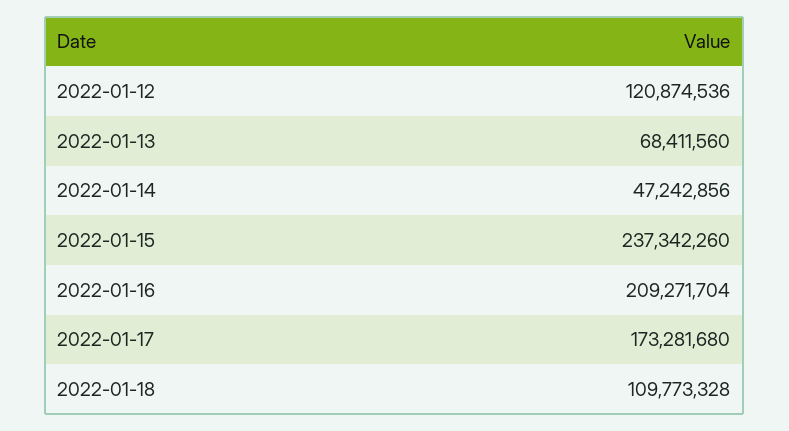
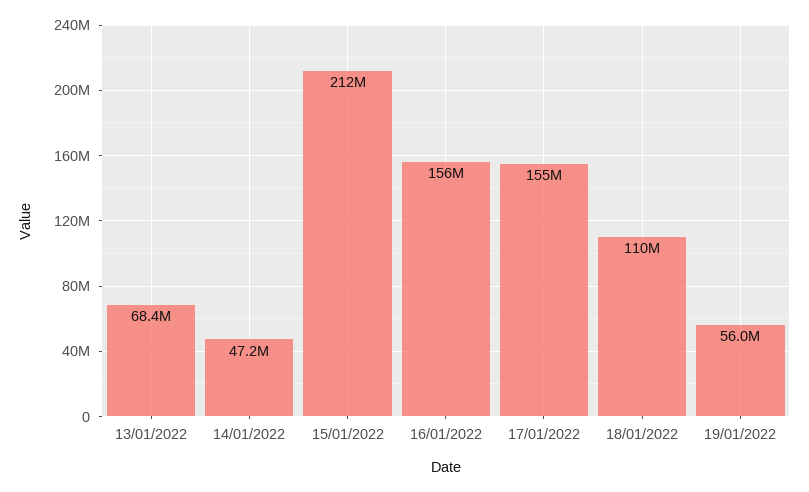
2022-01-12: 120874536 -> none
2022-01-15: 237342260 -> 212000000
2022-01-16: 209271704 -> 156000000
2022-01-17: 173281680 -> 155000000
19/01/2022: none -> 56000000

